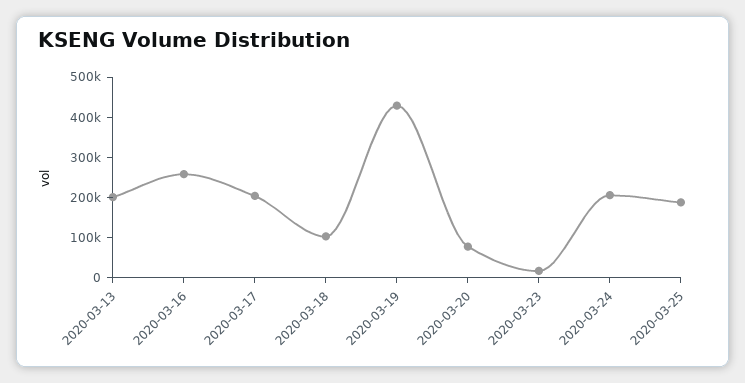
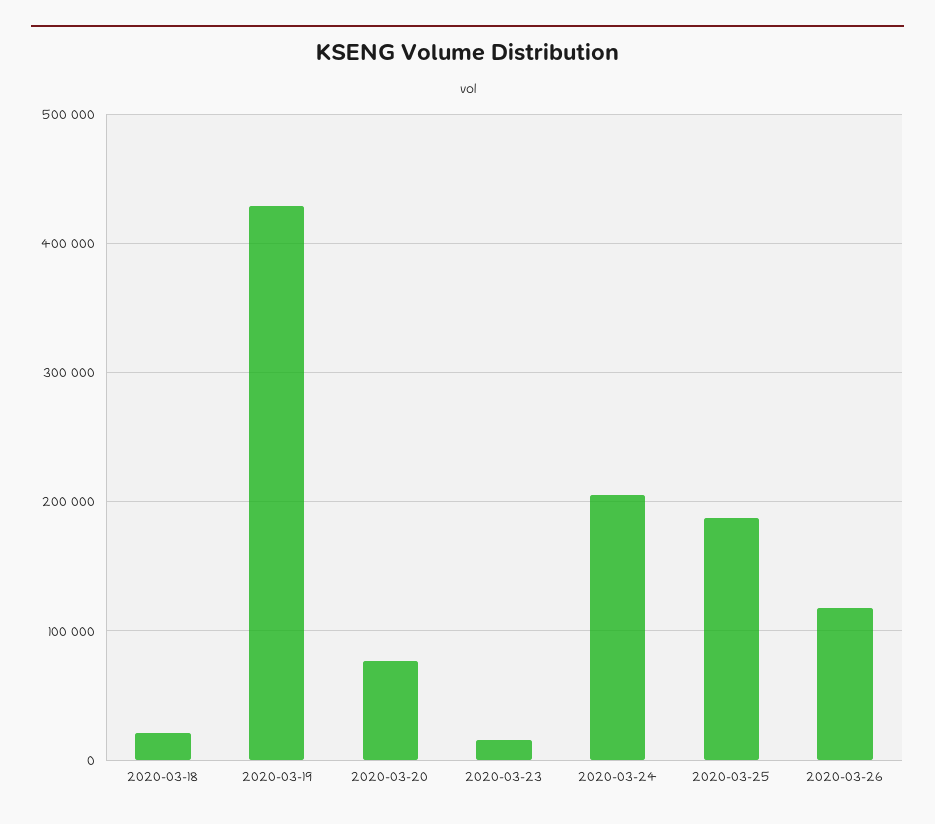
2020-03-13: 200000 -> none
2020-03-16: 260000 -> none
2020-03-17: 200000 -> none
2020-03-18: 100000 -> 20000
2020-03-26: none -> 120000

